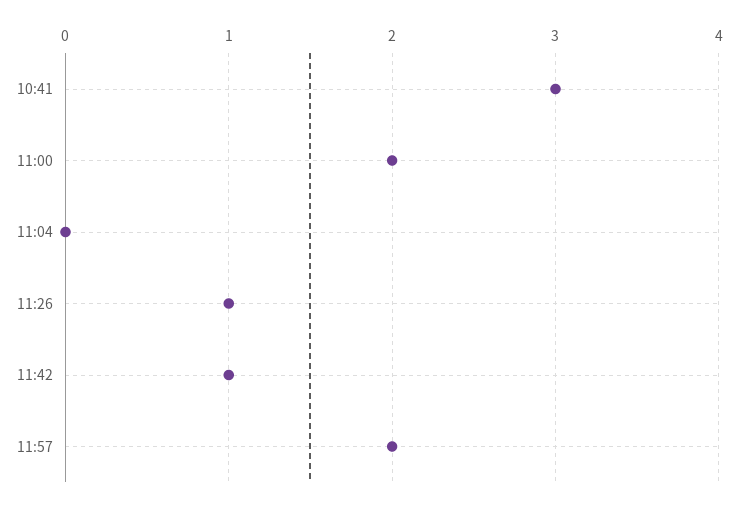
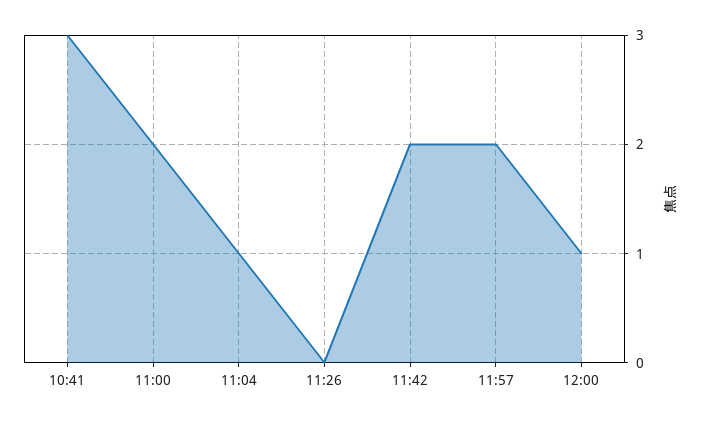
11:04: 0 -> 1
11:26: 1 -> 0
11:42: 1 -> 2
12:00: none -> 1

